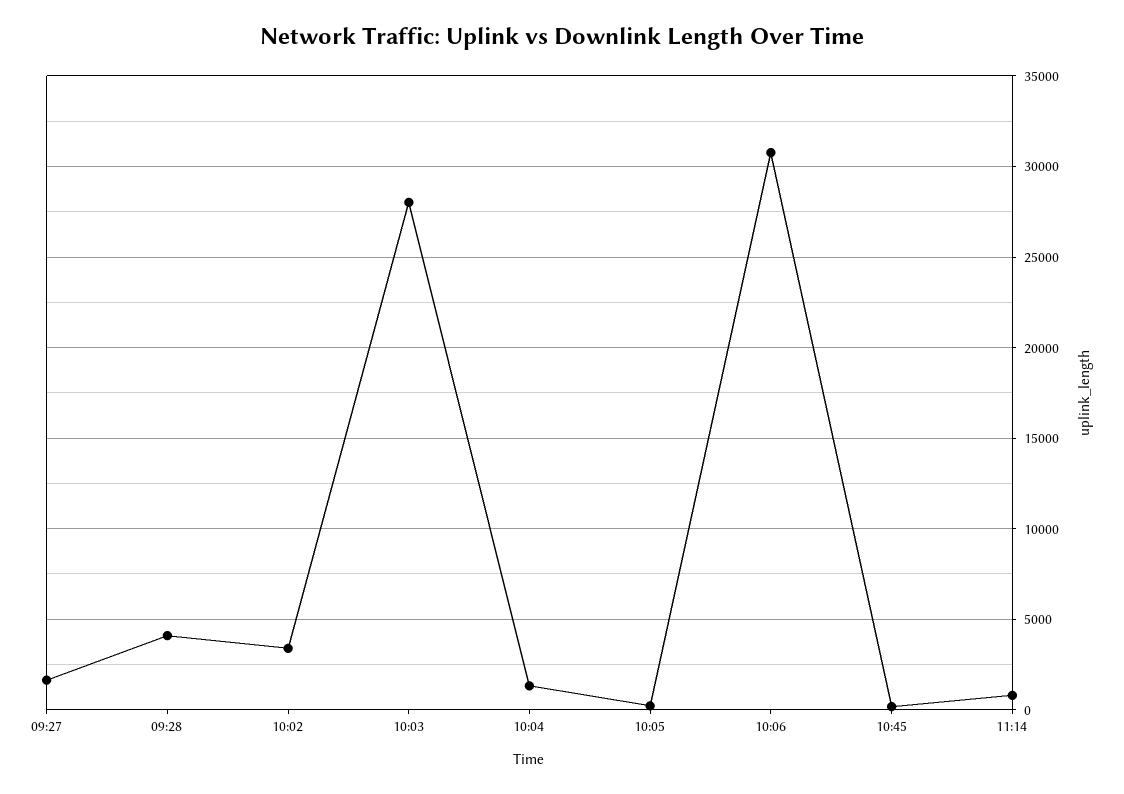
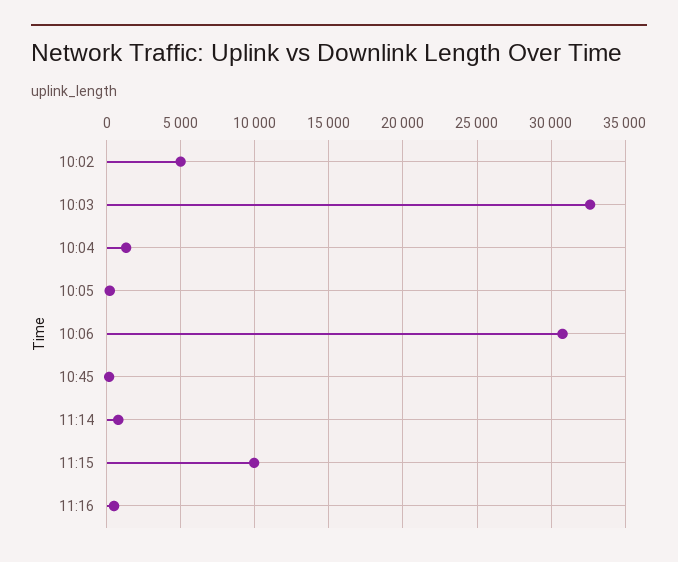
09:27: 1500 -> none
09:28: 4000 -> none
10:02: 3500 -> 5000
10:03: 28000 -> 32500
11:15: none -> 10000
11:16: none -> 500

